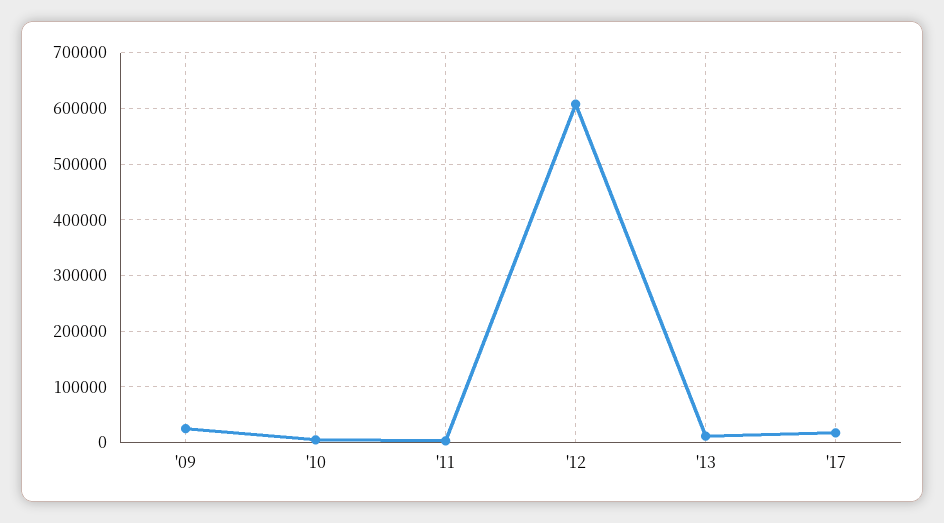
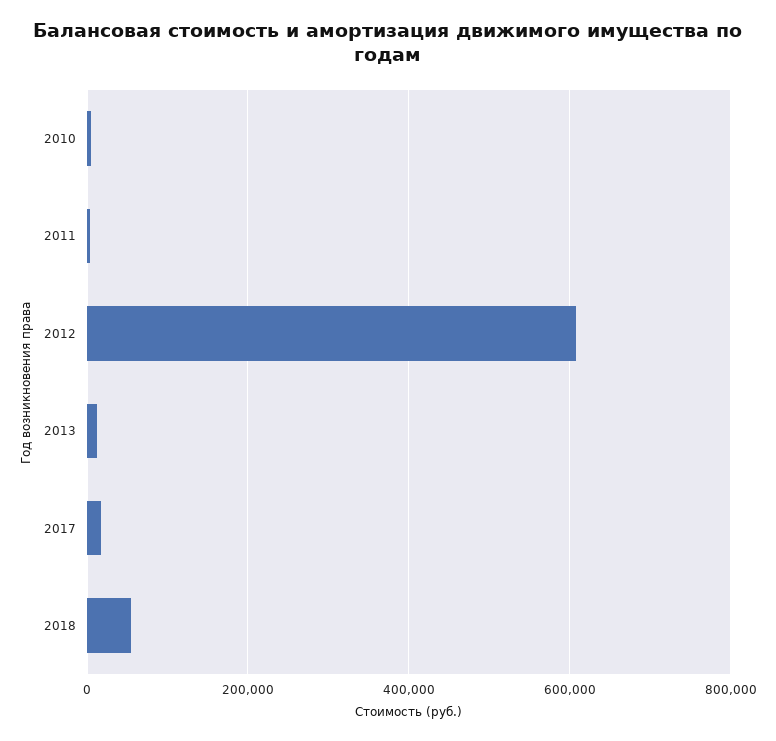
'09: 20000 -> none
2018: none -> 60000

